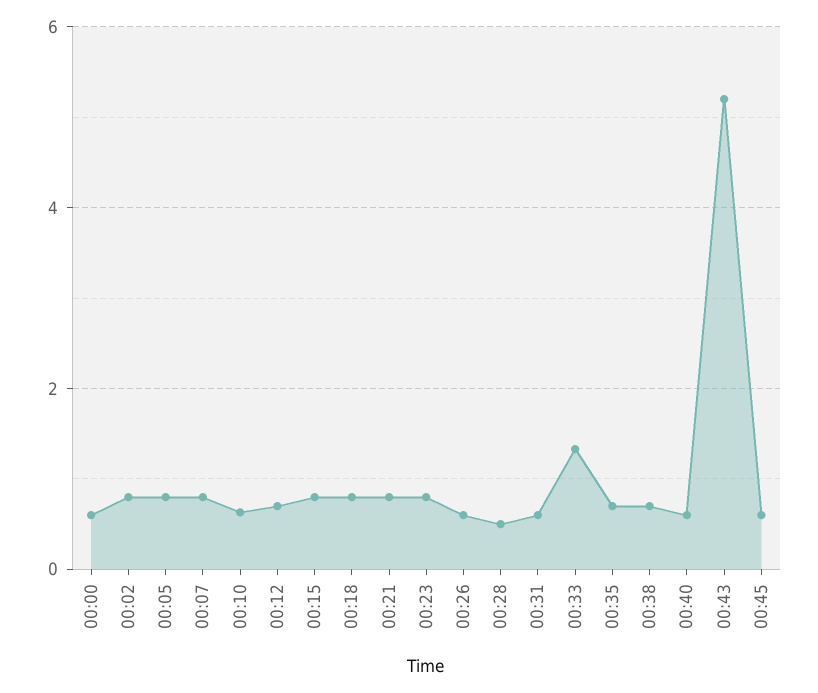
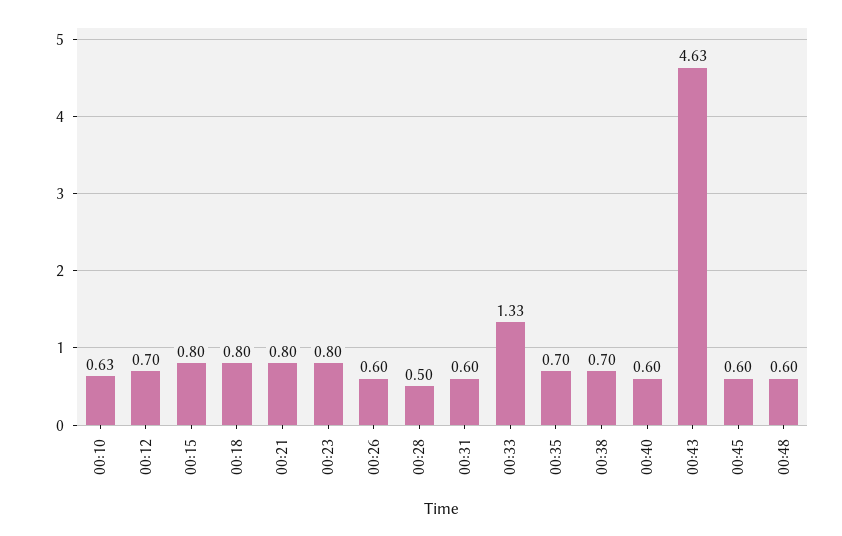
00:00: 0.6 -> none
00:02: 0.8 -> none
00:05: 0.8 -> none
00:07: 0.8 -> none
00:43: 5.2 -> 4.63
00:48: none -> 0.6

